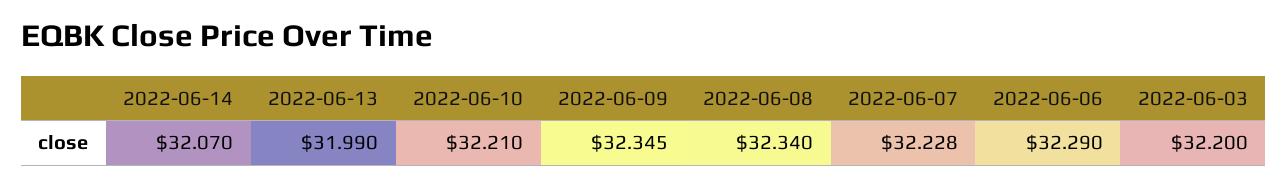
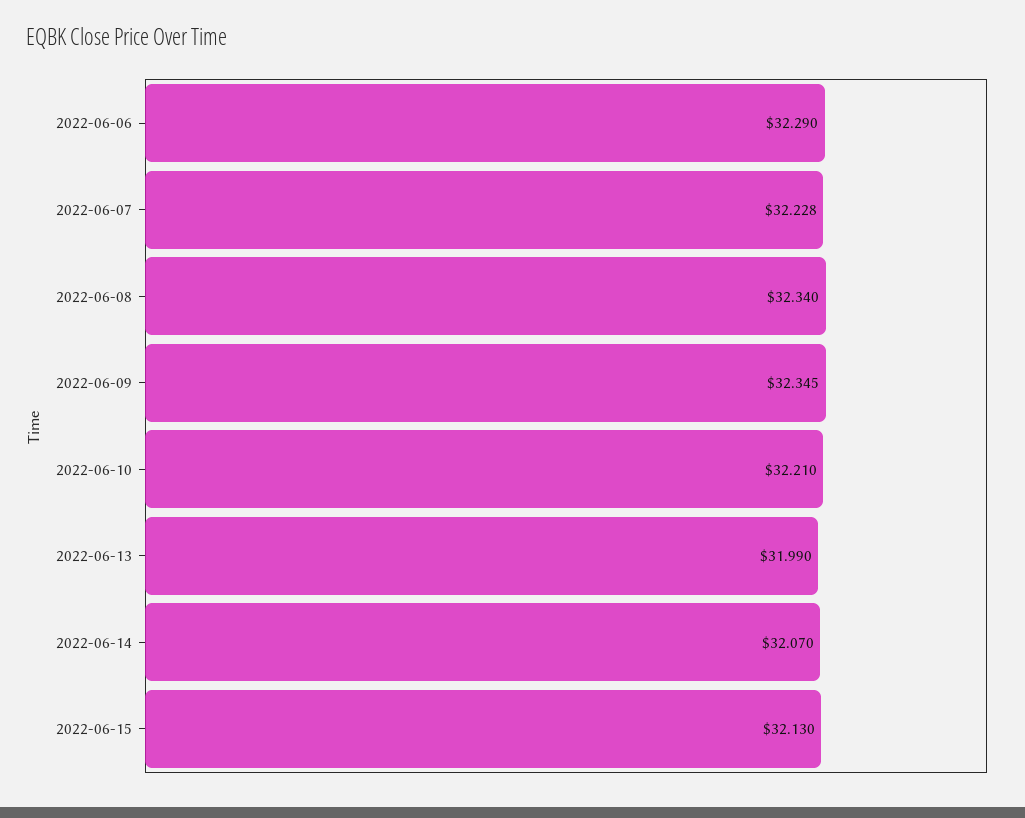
2022-06-03: 32.2 -> none
2022-06-15: none -> 32.13

